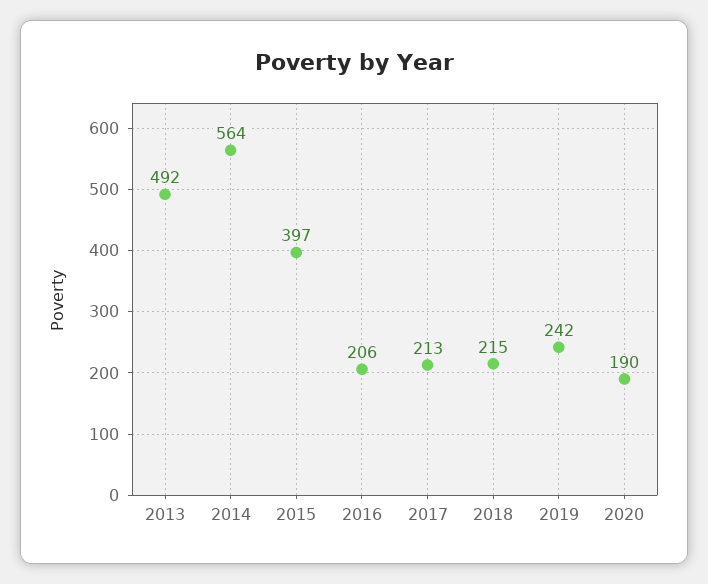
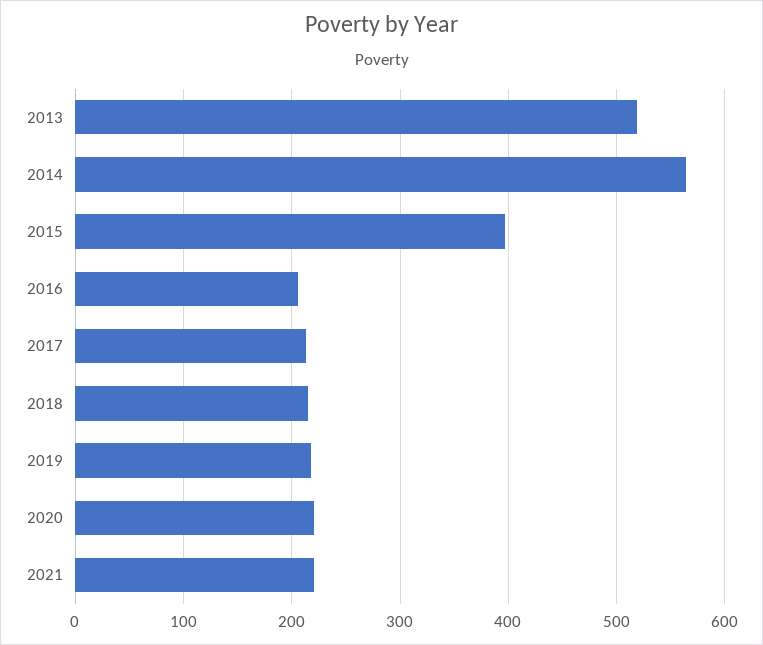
2013: 492 -> 520
2019: 242 -> 220
2020: 190 -> 220
2021: none -> 220

